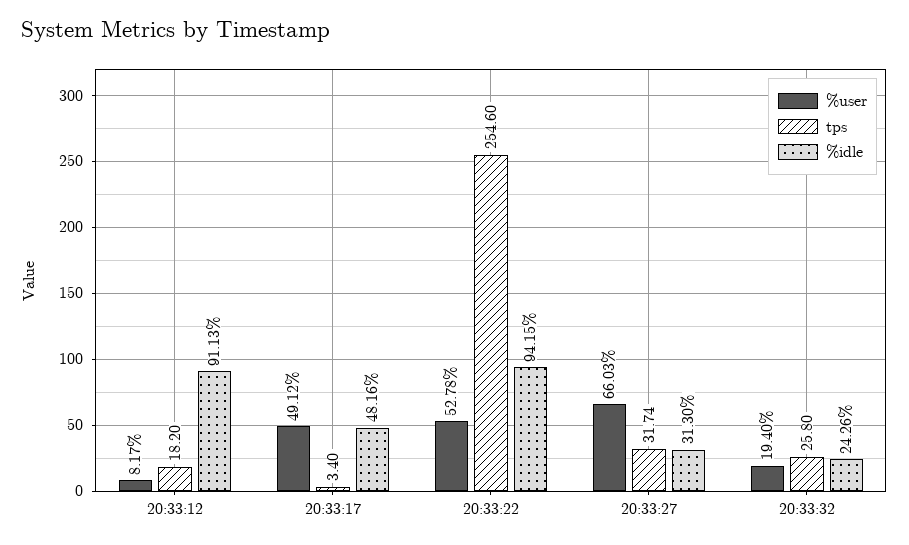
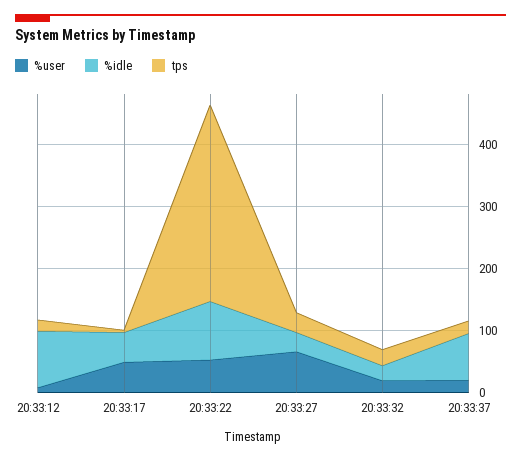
tps, 20:33:22: 254.6 -> 320
%user, 20:33:37: none -> 20
%idle, 20:33:37: none -> 80
tps, 20:33:37: none -> 20

